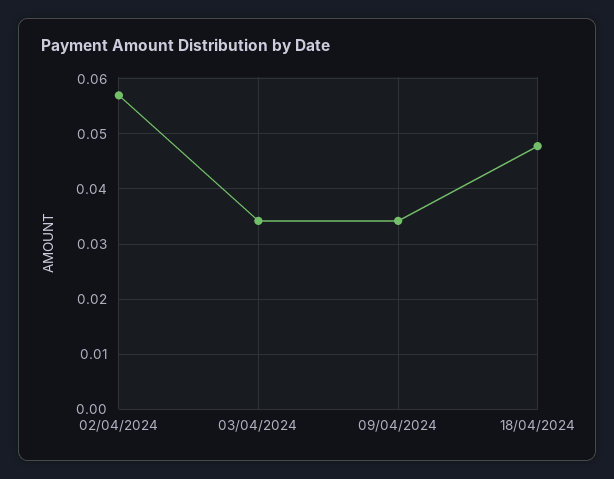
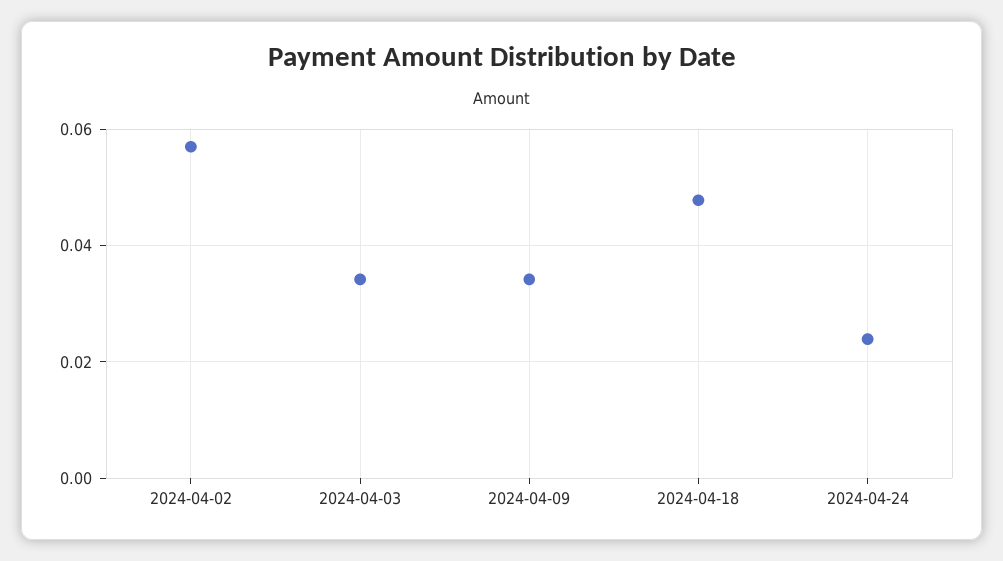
2024-04-24: none -> 0.024

